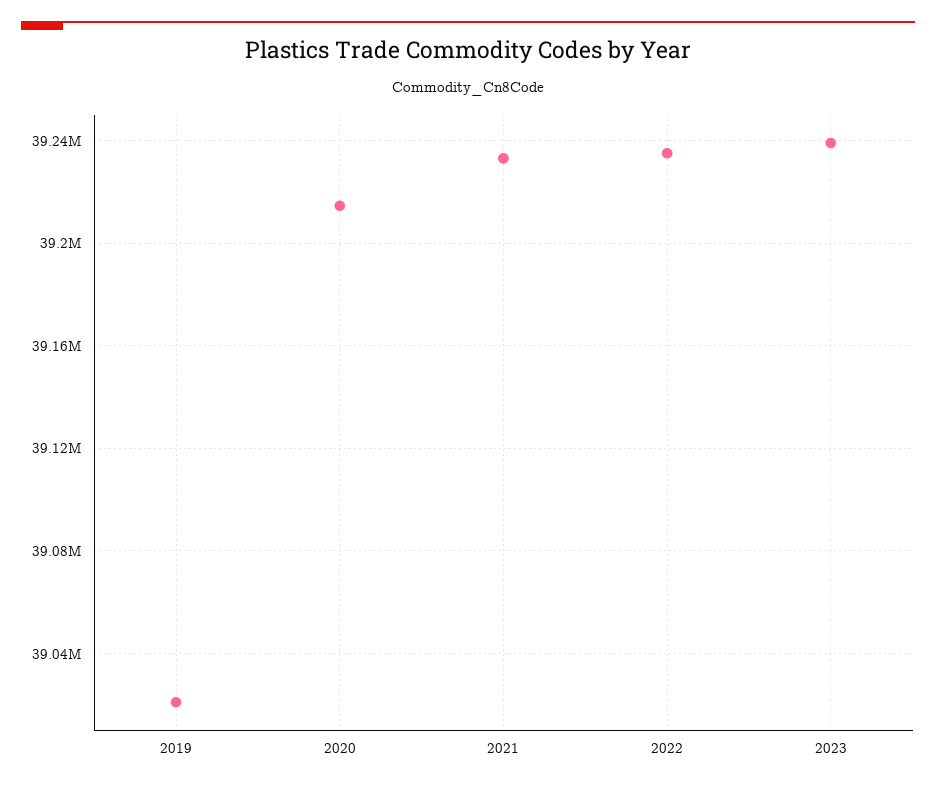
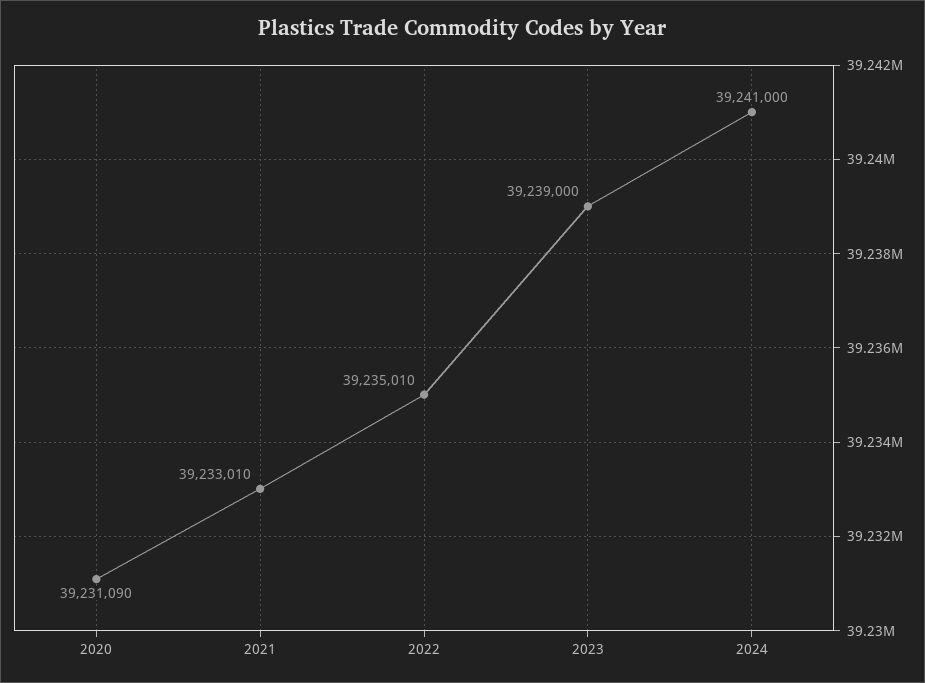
2019: 39020000 -> none
2020: 39215000 -> 39231090
2024: none -> 39241000

